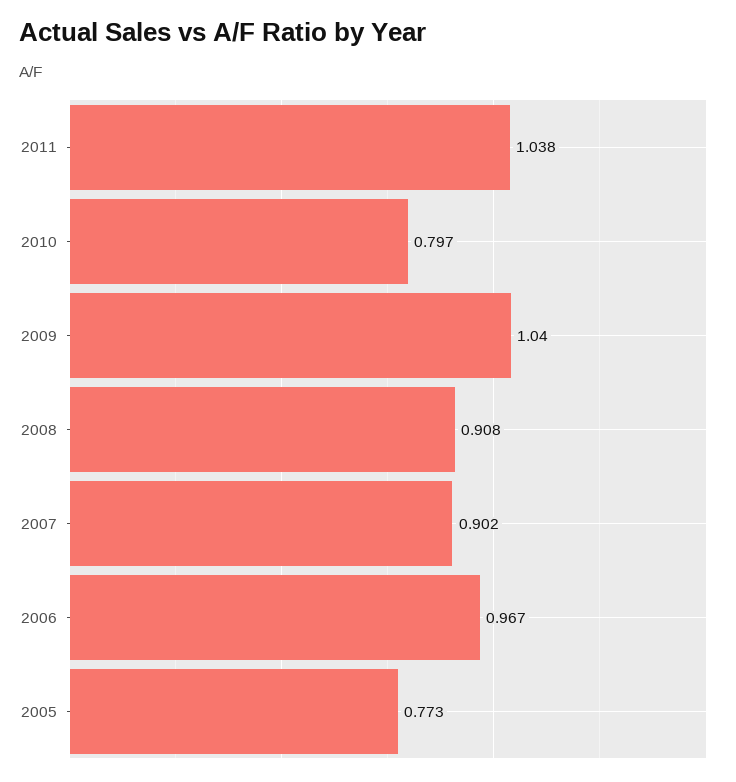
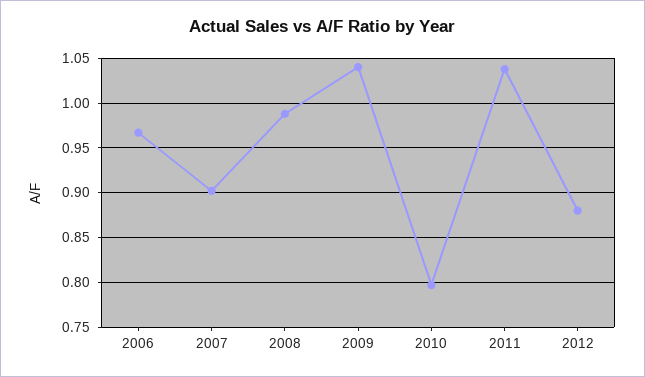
2008: 0.908 -> 0.99
2005: 0.773 -> none
2012: none -> 0.88

